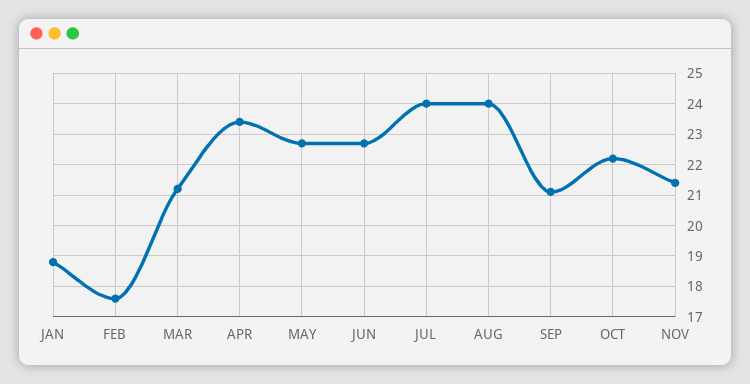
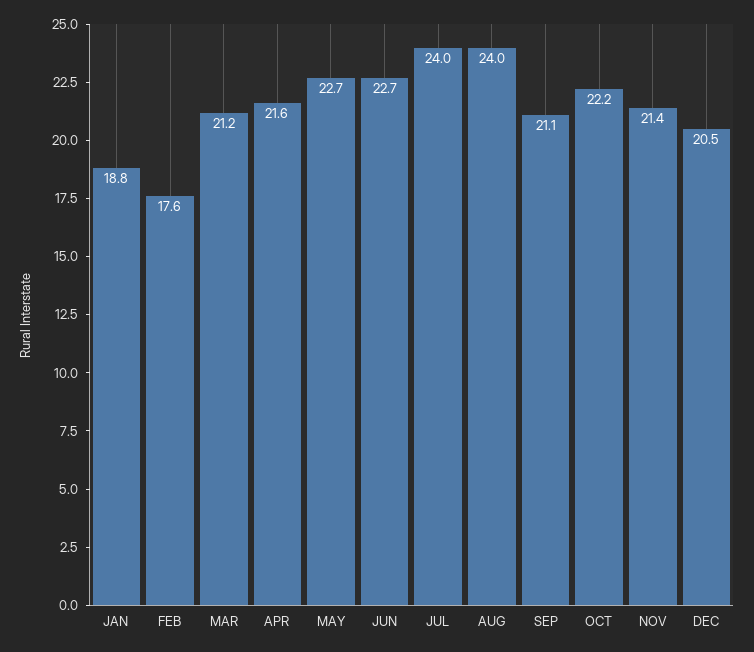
APR: 23.5 -> 21.6
DEC: none -> 20.5

